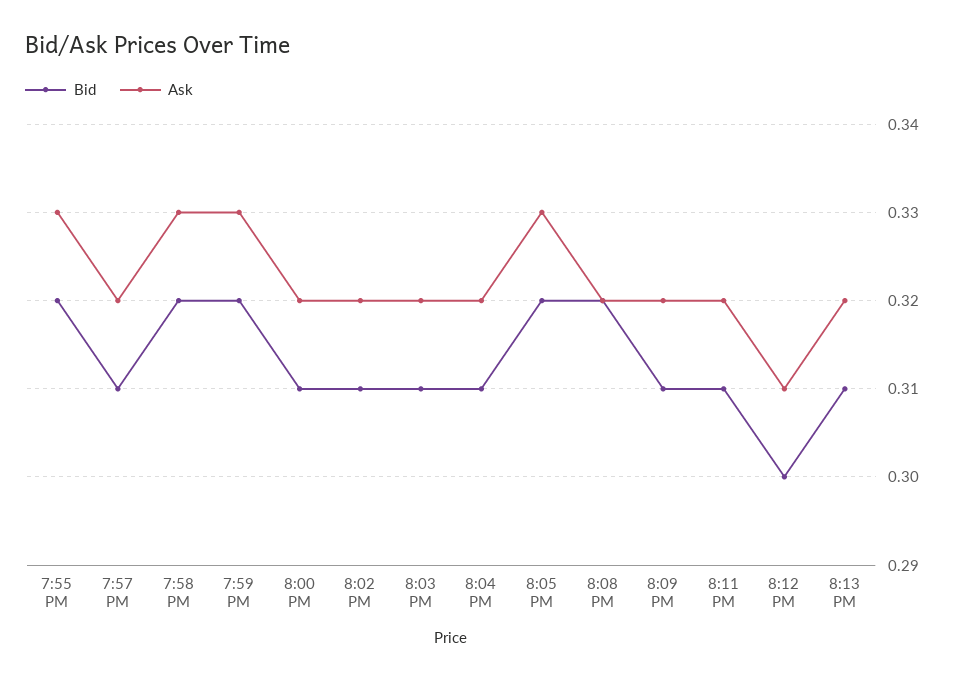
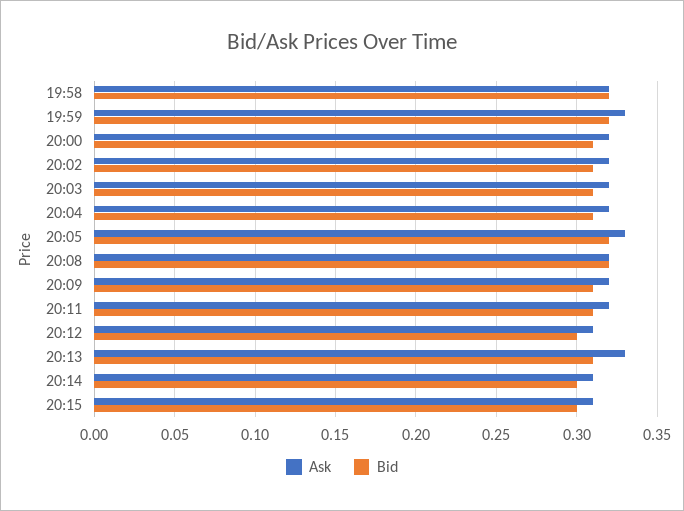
Bid, 7:55 PM: 0.32 -> none
Ask, 7:55 PM: 0.33 -> none
Bid, 7:57 PM: 0.31 -> none
Ask, 7:57 PM: 0.32 -> none
Ask, 7:58 PM: 0.33 -> 0.32
Ask, 8:13 PM: 0.32 -> 0.33
Ask, 20:14: none -> 0.31
Bid, 20:14: none -> 0.3
Ask, 20:15: none -> 0.31
Bid, 20:15: none -> 0.3

